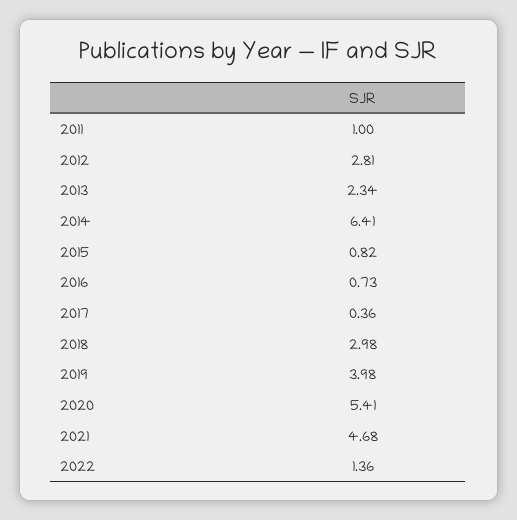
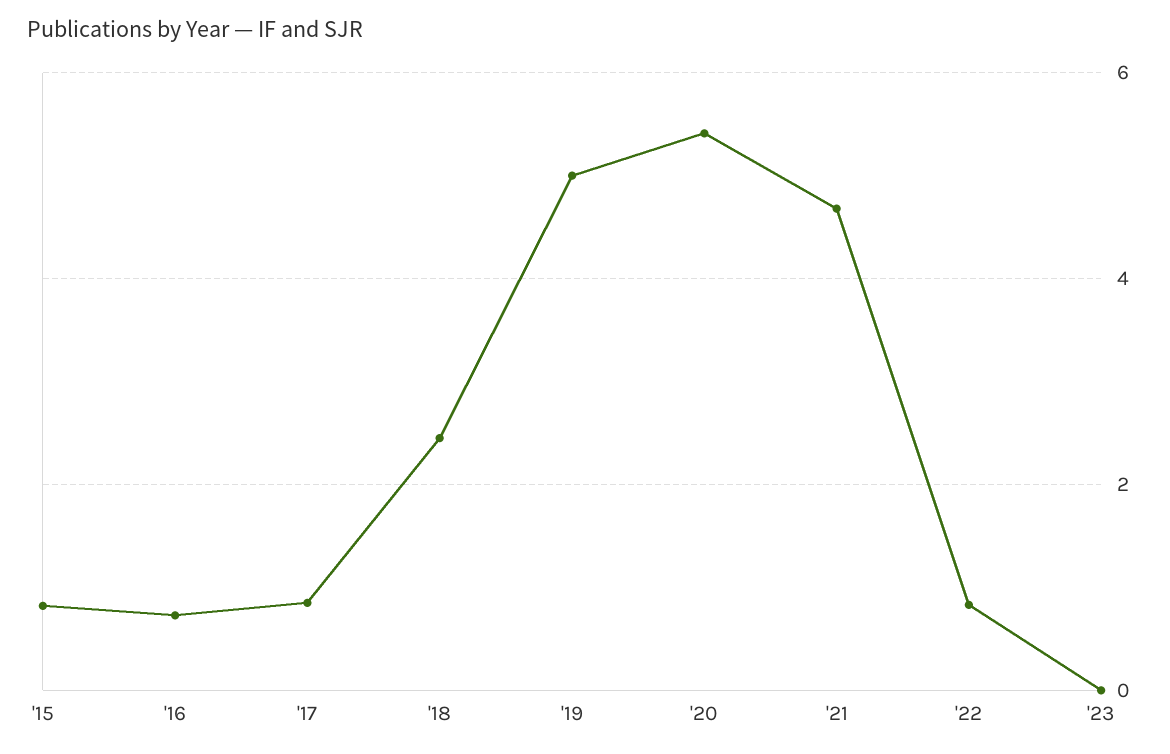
2011: 1 -> none
2012: 2.81 -> none
2013: 2.34 -> none
2014: 6.41 -> none
2017: 0.36 -> 0.8
2018: 2.98 -> 2.4
2019: 3.98 -> 5
2022: 1.36 -> 0.8
'23: none -> 0

